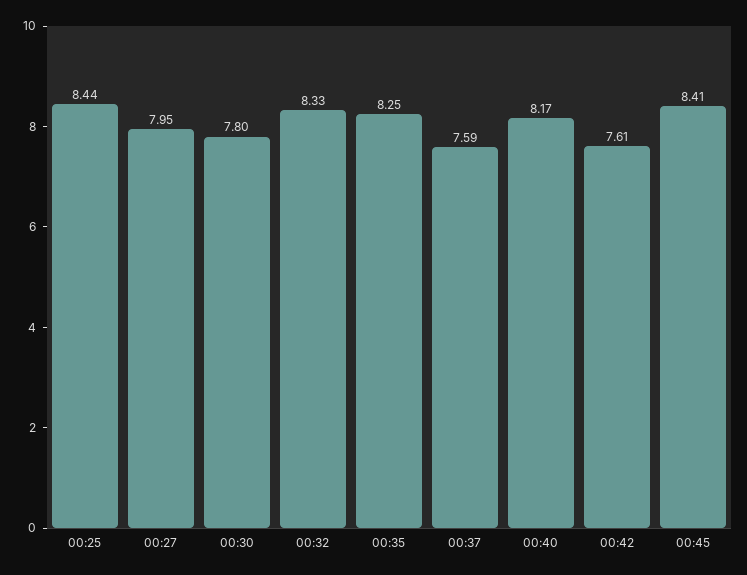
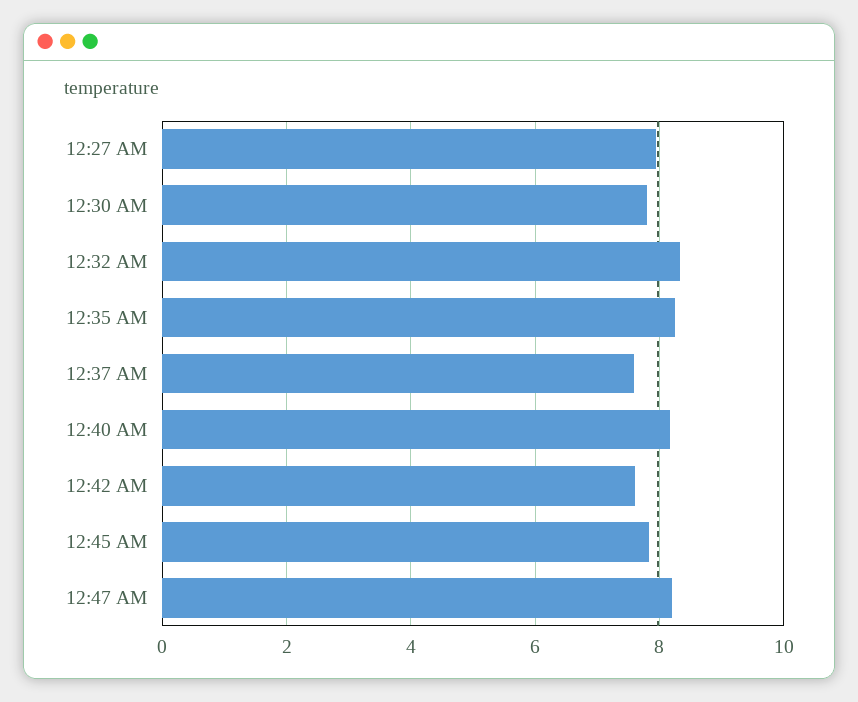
00:25: 8.44 -> none
00:45: 8.41 -> 7.8
12:47 AM: none -> 8.2

